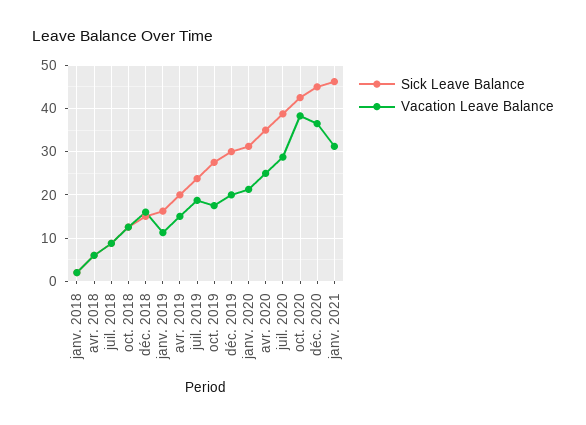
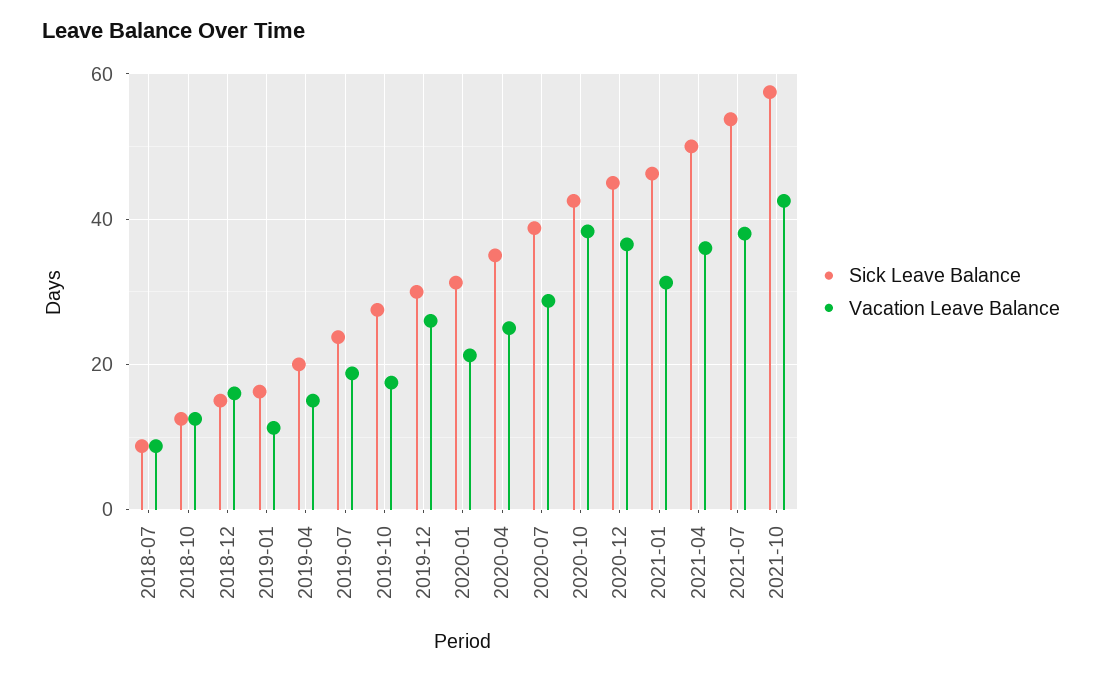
Sick Leave Balance, janv. 2018: 2 -> none
Vacation Leave Balance, janv. 2018: 2 -> none
Sick Leave Balance, avr. 2018: 6 -> none
Vacation Leave Balance, avr. 2018: 6 -> none
Vacation Leave Balance, déc. 2019: 20 -> 26
Sick Leave Balance, 2021-04: none -> 50
Vacation Leave Balance, 2021-04: none -> 36
Sick Leave Balance, 2021-07: none -> 54
Vacation Leave Balance, 2021-07: none -> 38
Sick Leave Balance, 2021-10: none -> 58
Vacation Leave Balance, 2021-10: none -> 42

